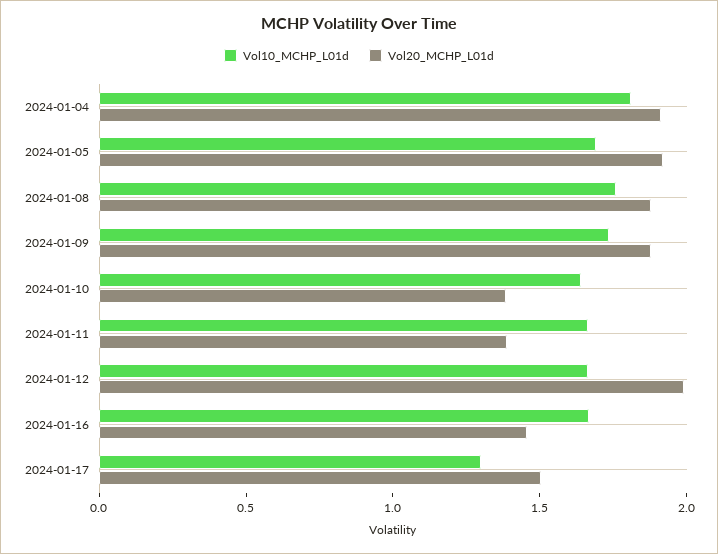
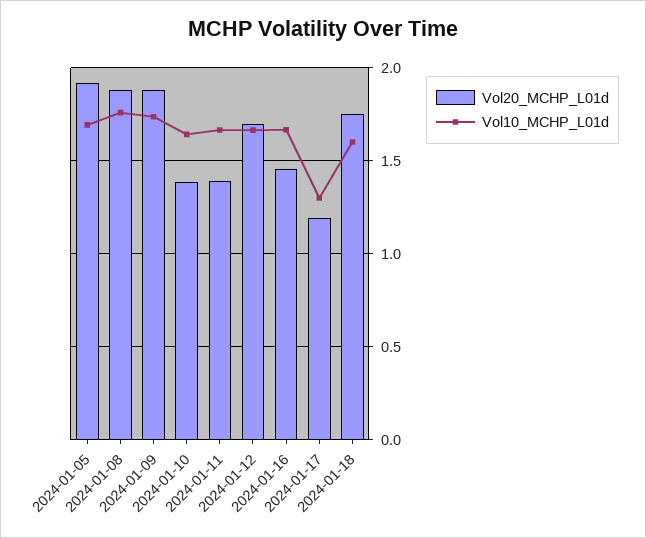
Vol10_MCHP_L01d, 2024-01-04: 1.8 -> none
Vol20_MCHP_L01d, 2024-01-04: 1.9 -> none
Vol20_MCHP_L01d, 2024-01-12: 2 -> 1.7
Vol20_MCHP_L01d, 2024-01-17: 1.5 -> 1.2
Vol20_MCHP_L01d, 2024-01-18: none -> 1.75
Vol10_MCHP_L01d, 2024-01-18: none -> 1.6

